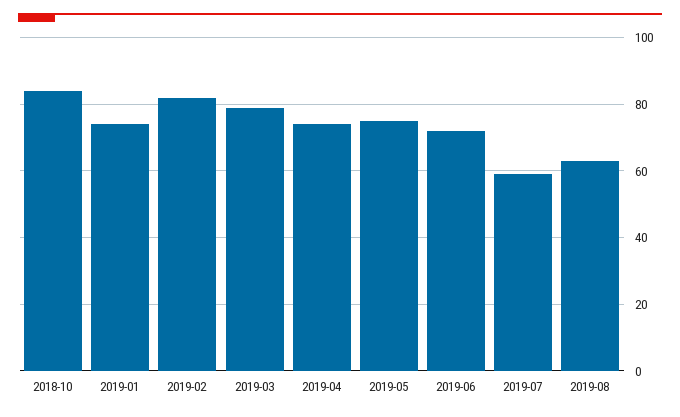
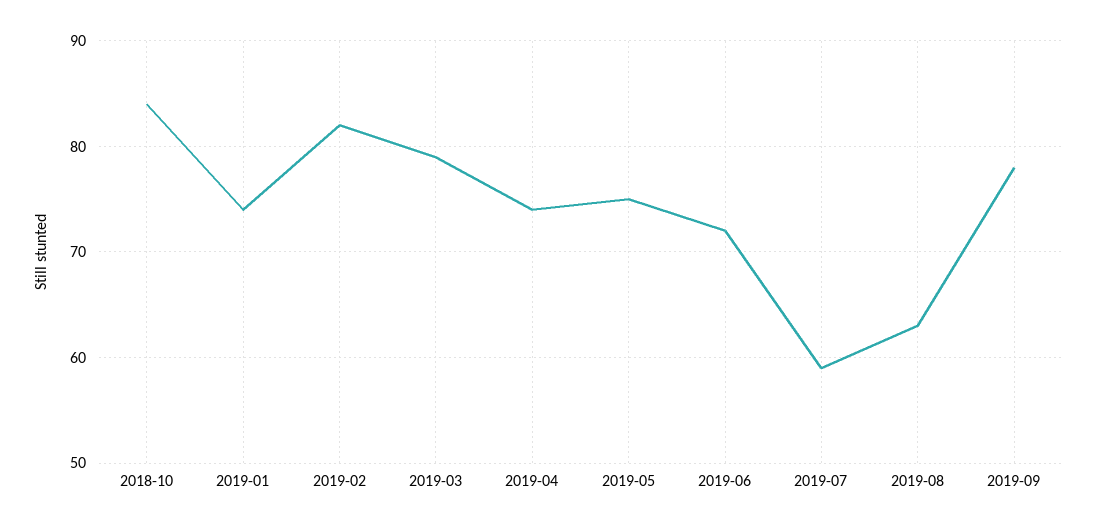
2019-09: none -> 78

